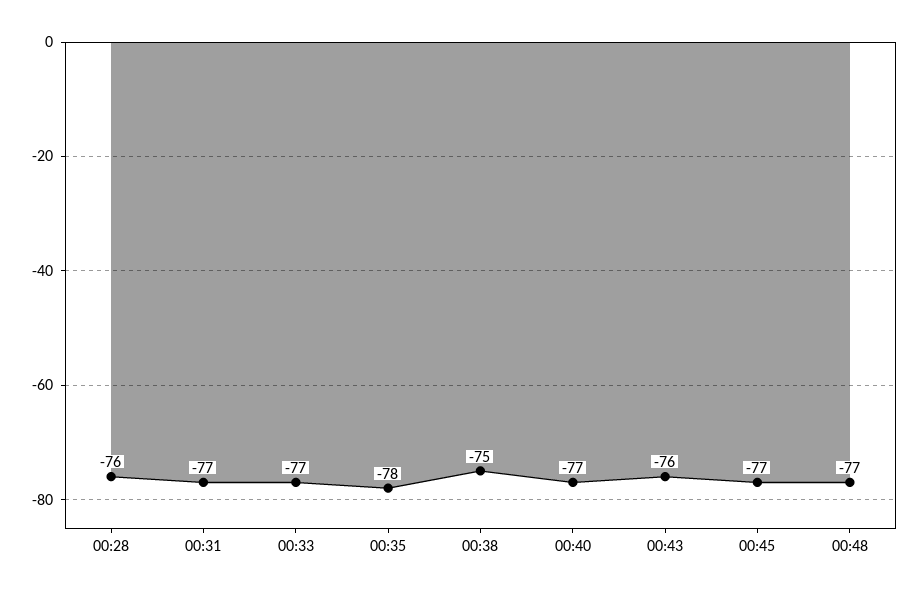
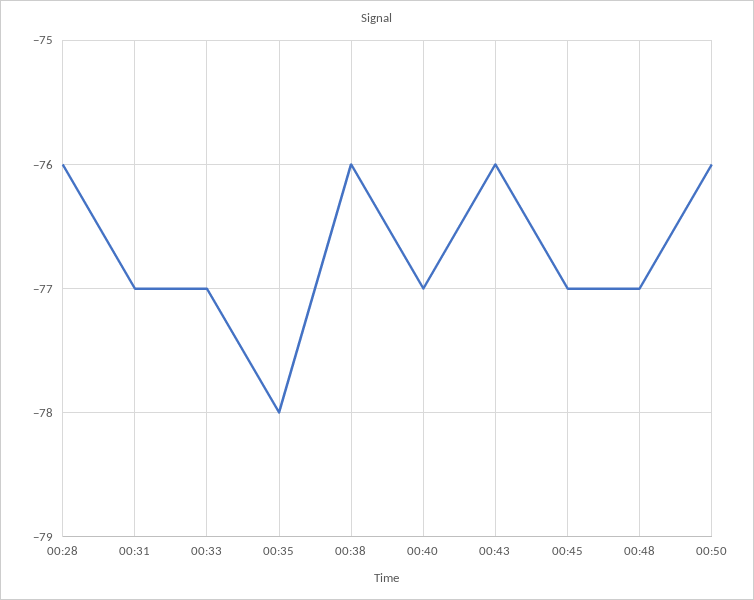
00:38: -75 -> -76
00:50: none -> -76

